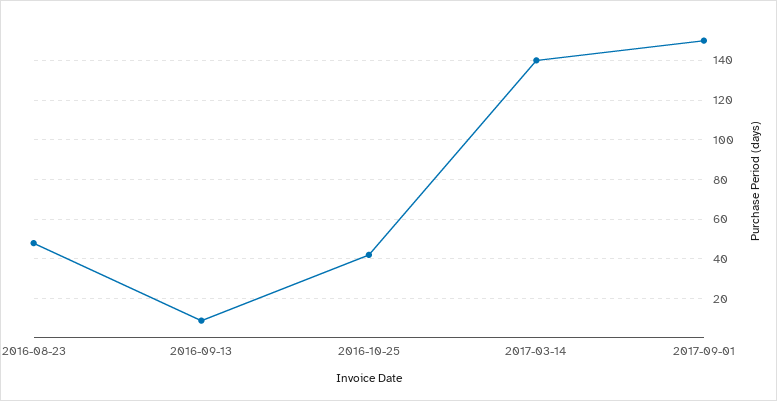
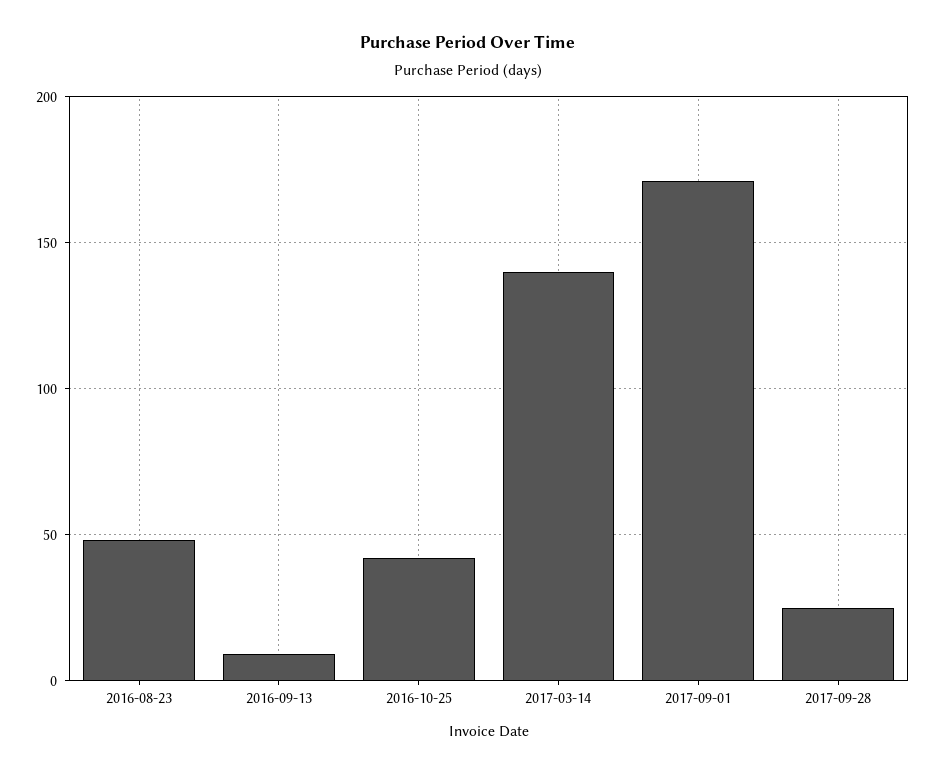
2017-09-01: 150 -> 170
2017-09-28: none -> 25

